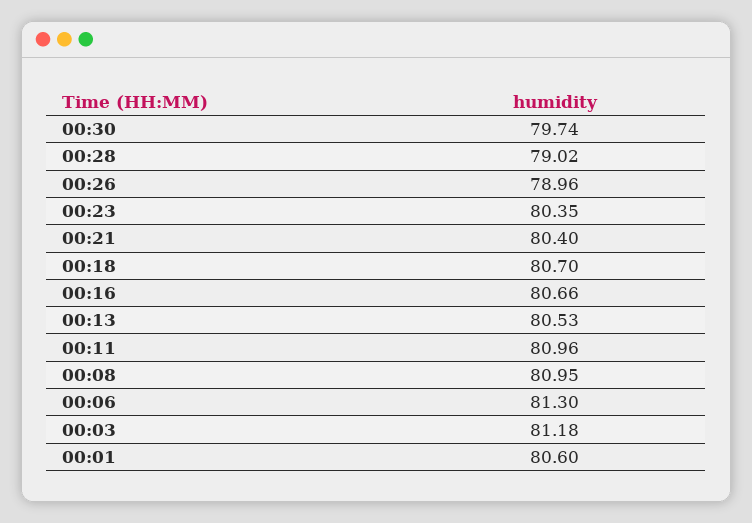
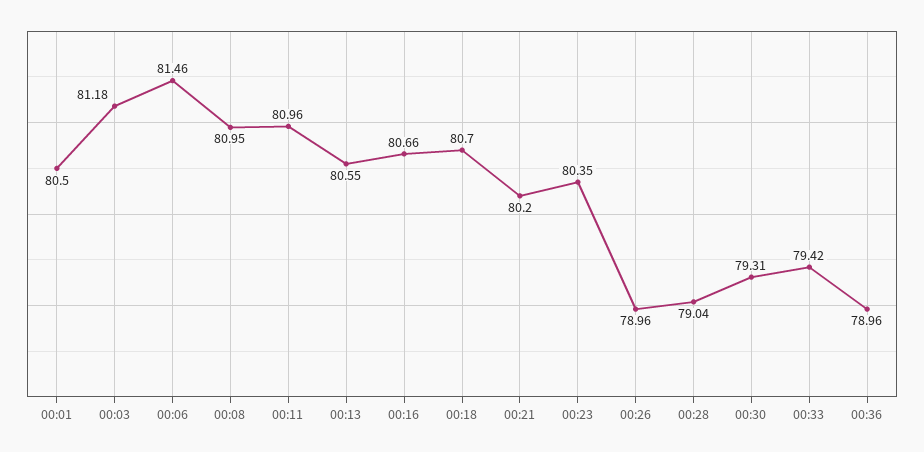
00:30: 79.74 -> 79.31
00:28: 79.02 -> 79.04
00:21: 80.4 -> 80.2
00:13: 80.53 -> 80.55
00:06: 81.3 -> 81.46
00:01: 80.6 -> 80.5
00:33: none -> 79.42
00:36: none -> 78.96

